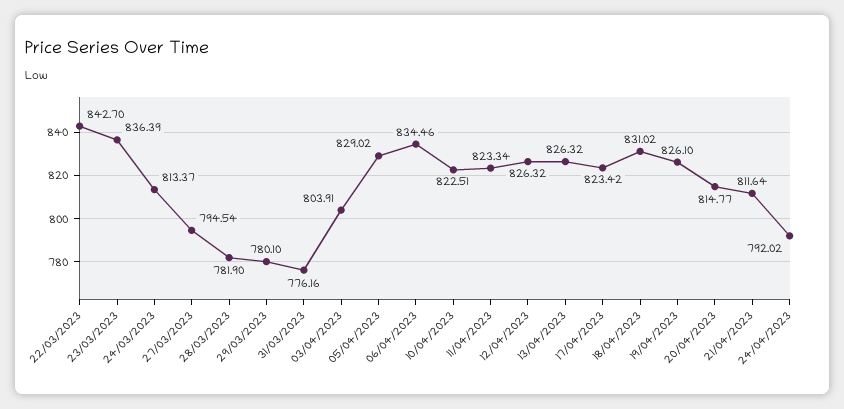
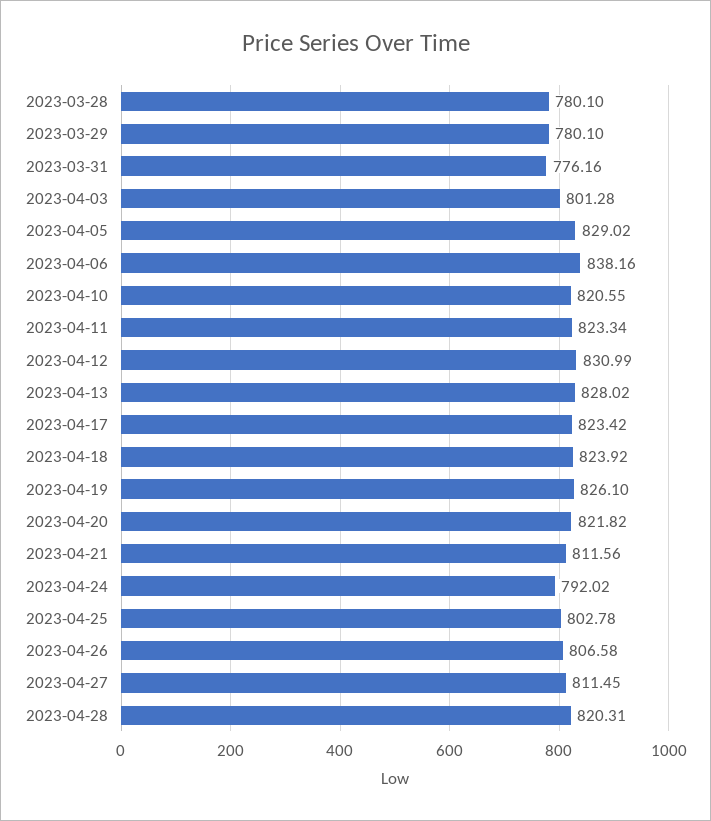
22/03/2023: 842.7 -> none
23/03/2023: 836.39 -> none
24/03/2023: 813.37 -> none
27/03/2023: 794.54 -> none
28/03/2023: 781.9 -> 780.1
03/04/2023: 803.91 -> 801.28
06/04/2023: 834.46 -> 838.16
10/04/2023: 822.51 -> 820.55
12/04/2023: 826.32 -> 830.99
13/04/2023: 826.32 -> 828.02
18/04/2023: 831.02 -> 823.92
20/04/2023: 814.77 -> 821.82
21/04/2023: 811.64 -> 811.56
2023-04-25: none -> 802.78
2023-04-26: none -> 806.58
2023-04-27: none -> 811.45
2023-04-28: none -> 820.31

